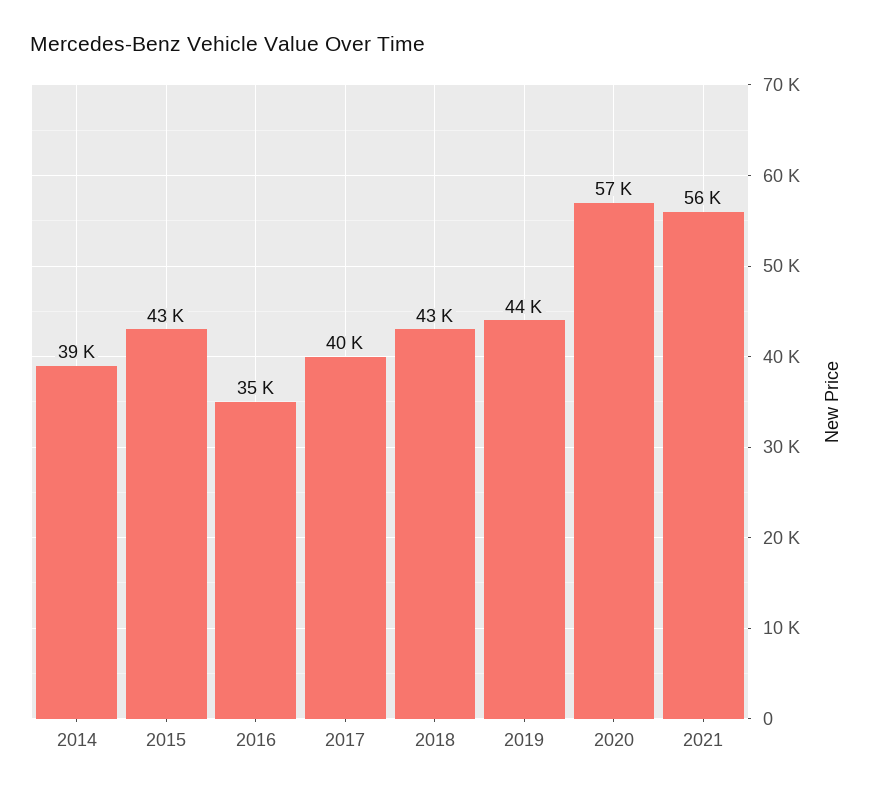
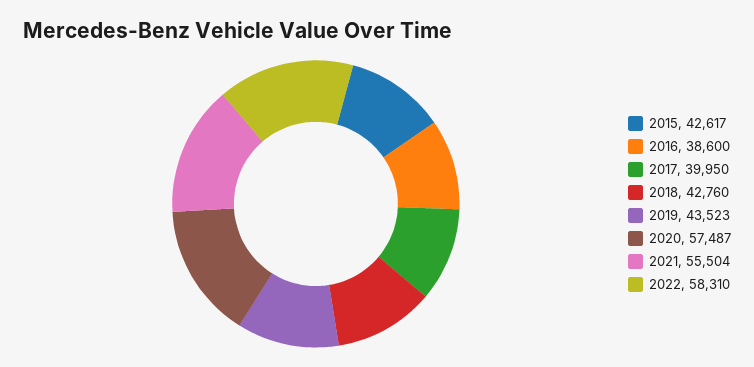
2014: 39000 -> none
2016: 35000 -> 38600
2022: none -> 58310

